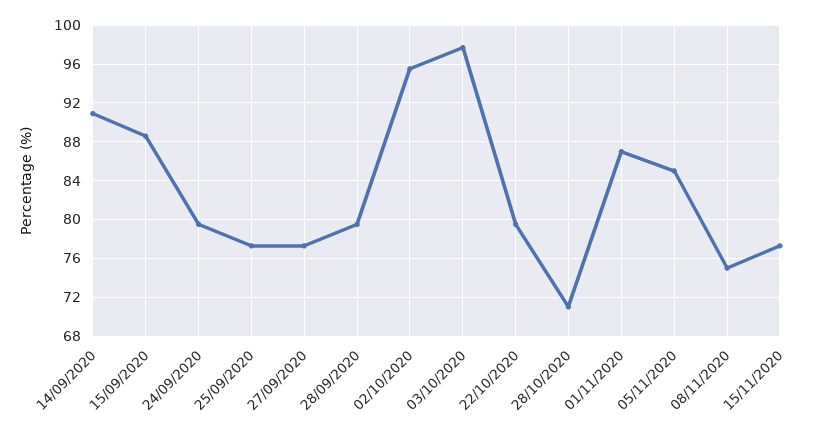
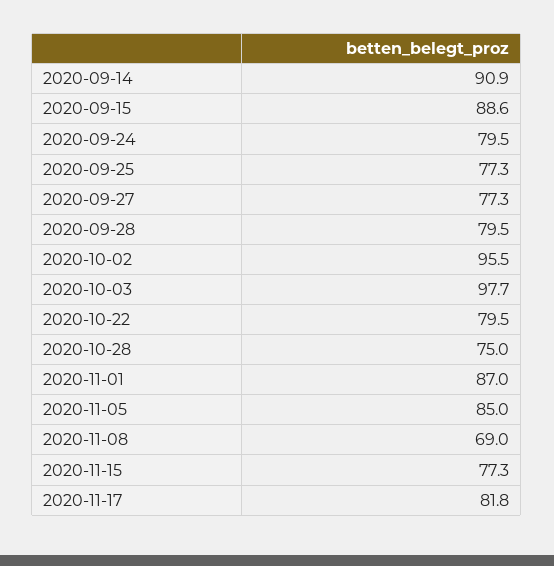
28/10/2020: 71 -> 75
08/11/2020: 75 -> 69
2020-11-17: none -> 81.8

